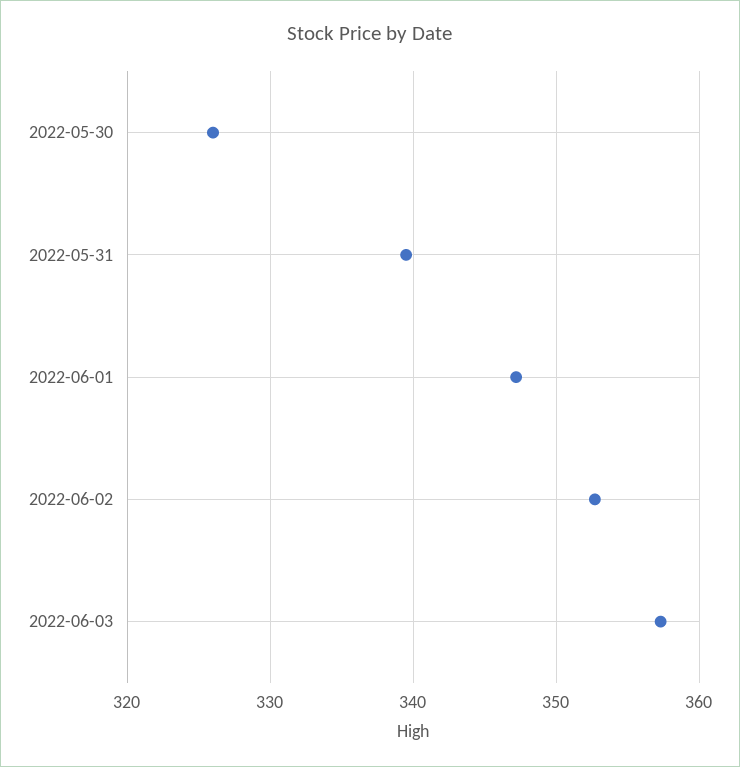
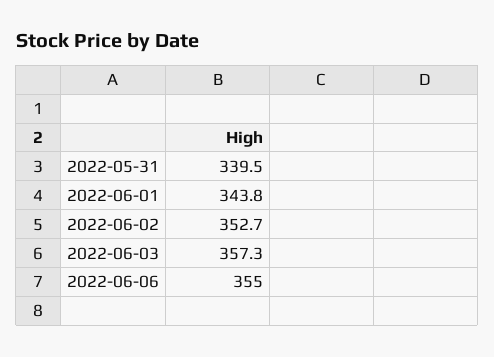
2022-05-30: 326 -> none
2022-06-01: 347 -> 343.8
2022-06-06: none -> 355

